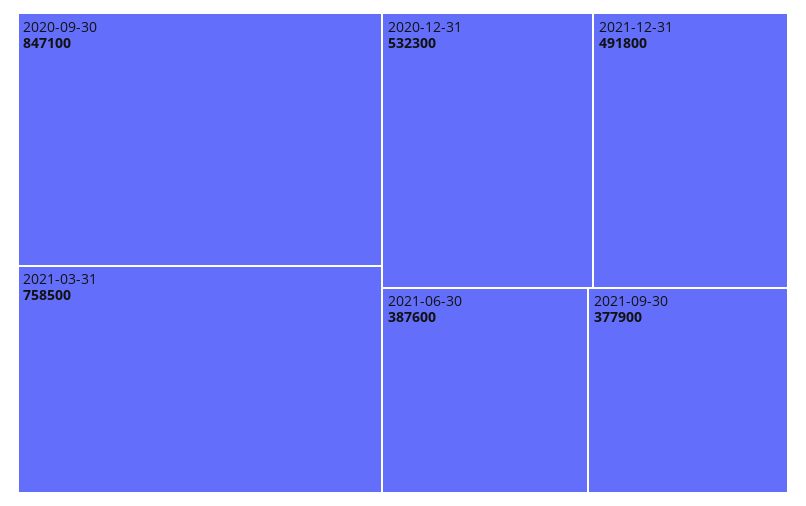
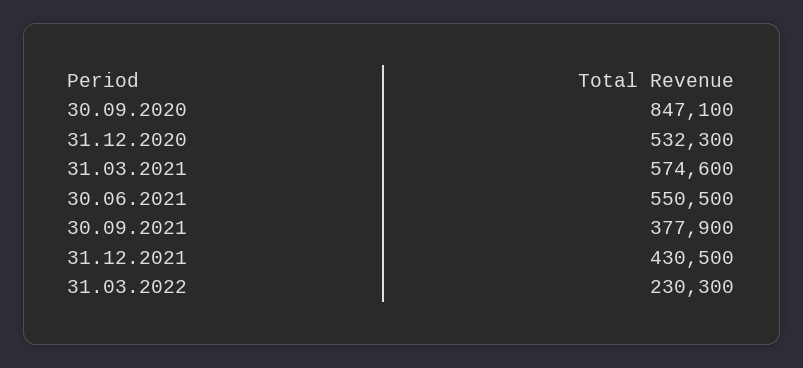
2021-03-31: 758500 -> 574600
2021-12-31: 491800 -> 430500
2021-06-30: 387600 -> 550500
31.03.2022: none -> 230300

